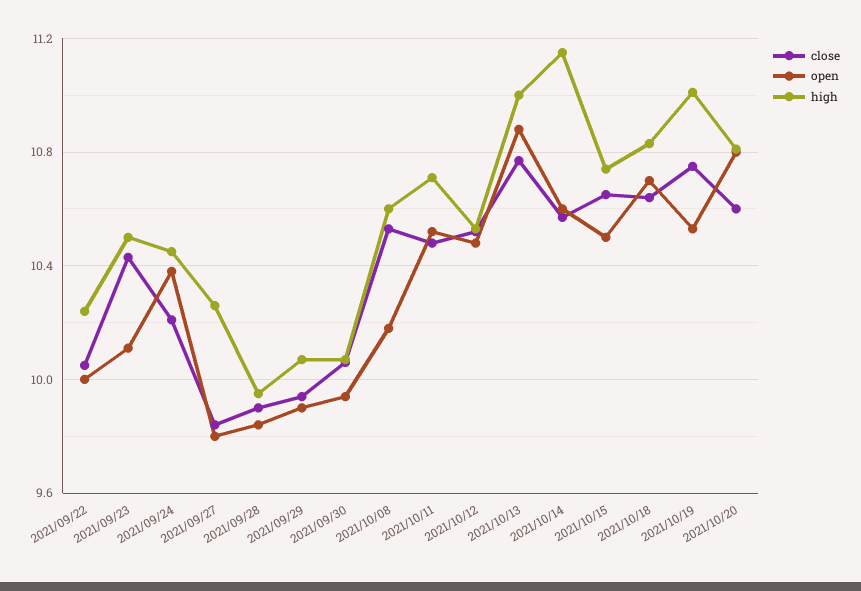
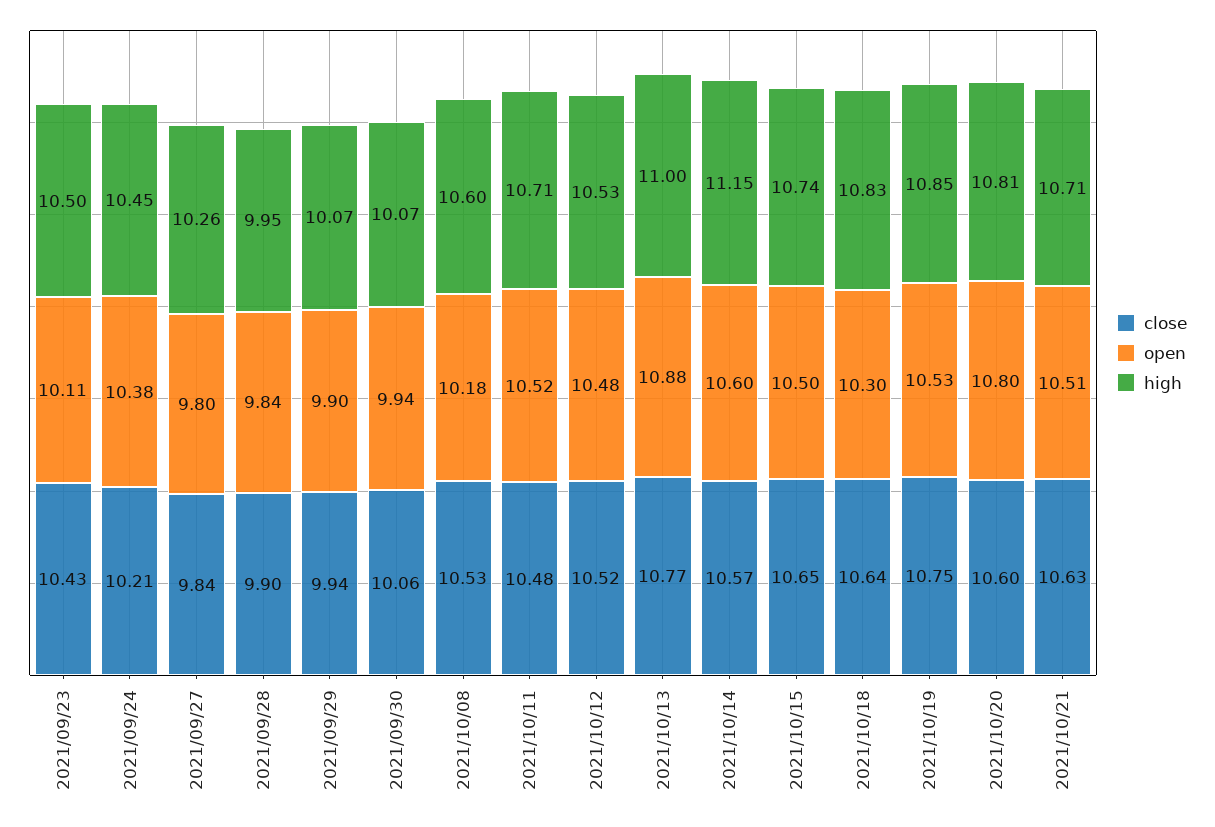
close, 2021/09/22: 10.05 -> none
open, 2021/09/22: 10 -> none
high, 2021/09/22: 10.25 -> none
open, 2021/10/18: 10.7 -> 10.3
high, 2021/10/19: 11 -> 10.85
close, 2021/10/21: none -> 10.63
open, 2021/10/21: none -> 10.51
high, 2021/10/21: none -> 10.71

